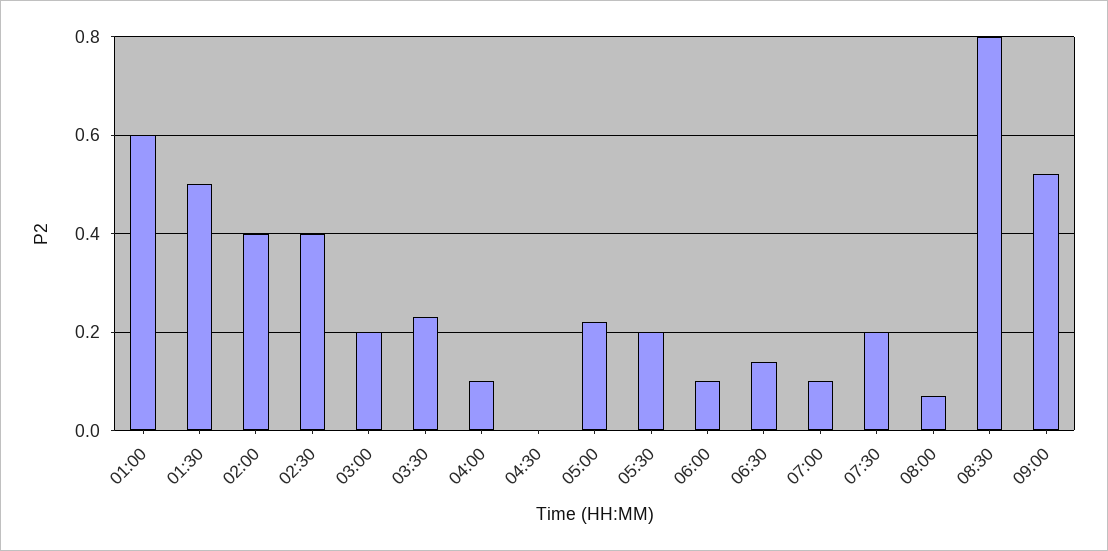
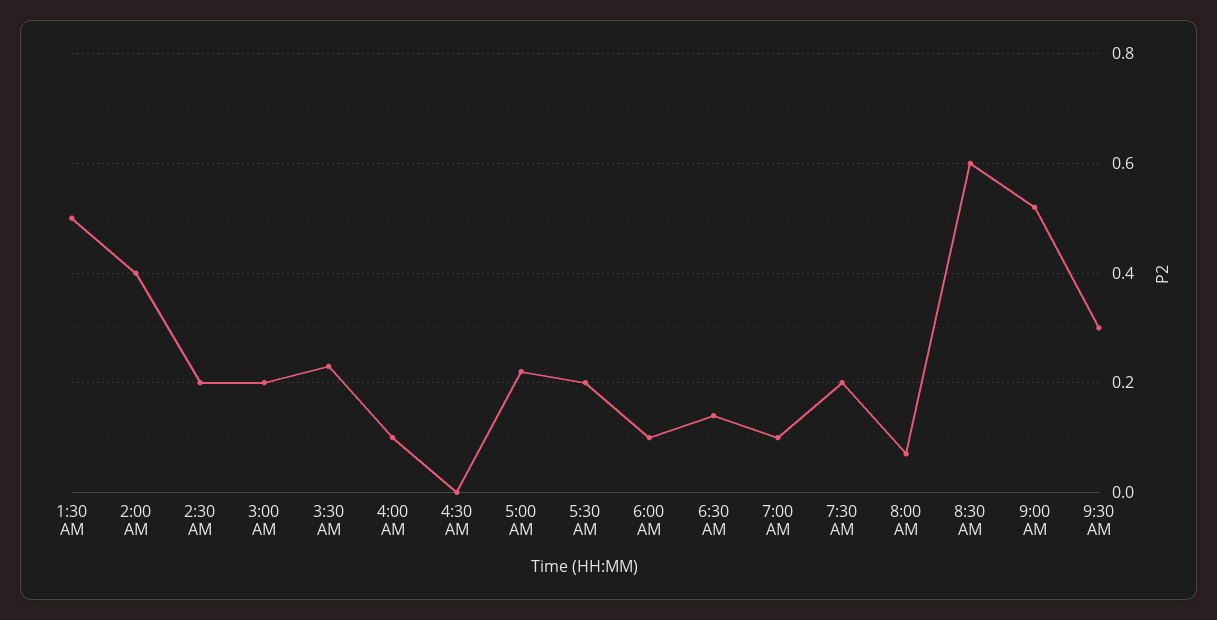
01:00: 0.6 -> none
02:30: 0.4 -> 0.2
08:30: 0.8 -> 0.6
9:30 AM: none -> 0.3

